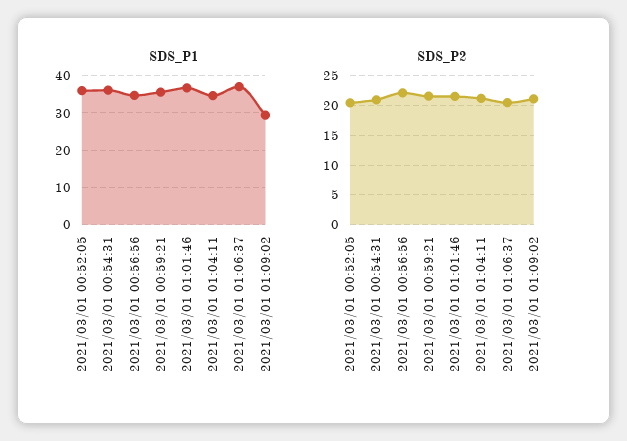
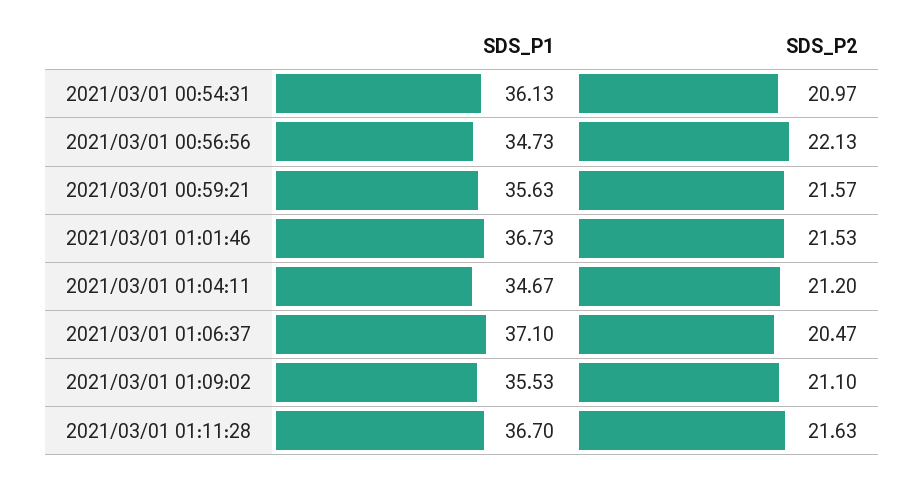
SDS_P1, 2021/03/01 00:52:05: 36 -> none
SDS_P1, 2021/03/01 01:09:02: 30 -> 35.53
SDS_P2, 2021/03/01 00:52:05: 20 -> none
SDS_P1, 2021/03/01 01:11:28: none -> 36.7
SDS_P2, 2021/03/01 01:11:28: none -> 21.63

